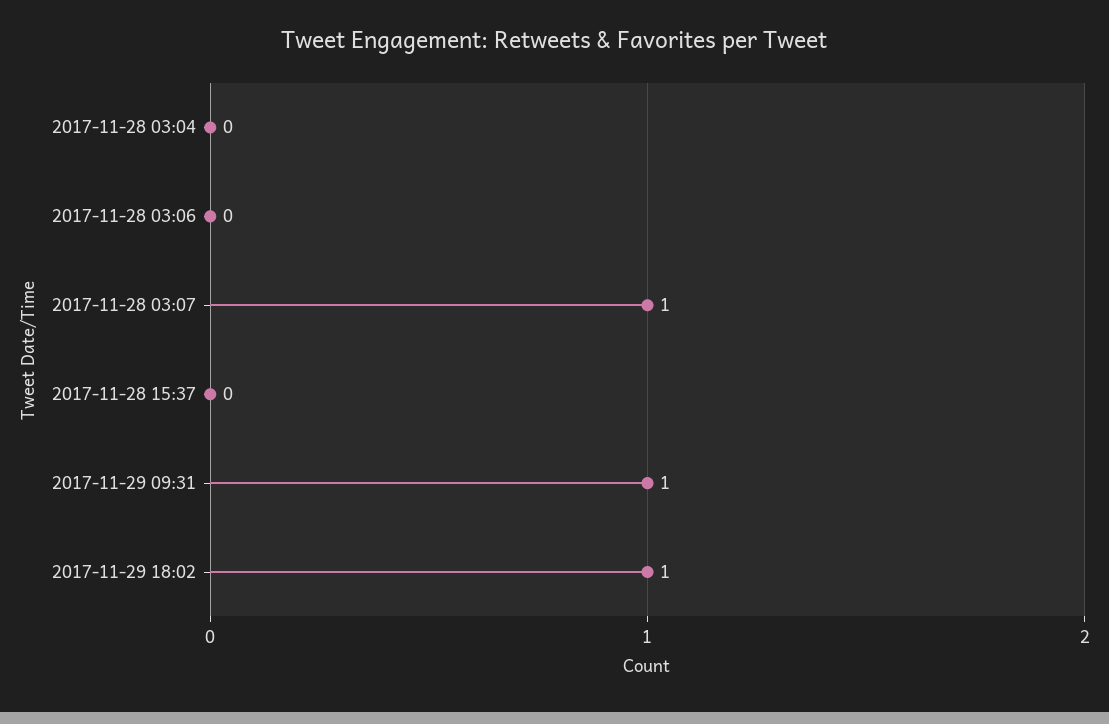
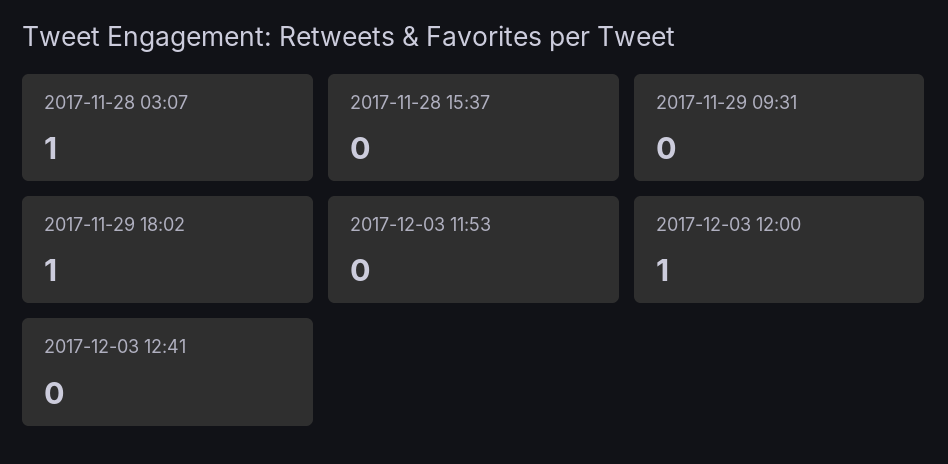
2017-11-28 03:04: 0 -> none
2017-11-28 03:06: 0 -> none
2017-11-29 09:31: 1 -> 0
2017-12-03 11:53: none -> 0
2017-12-03 12:00: none -> 1
2017-12-03 12:41: none -> 0

